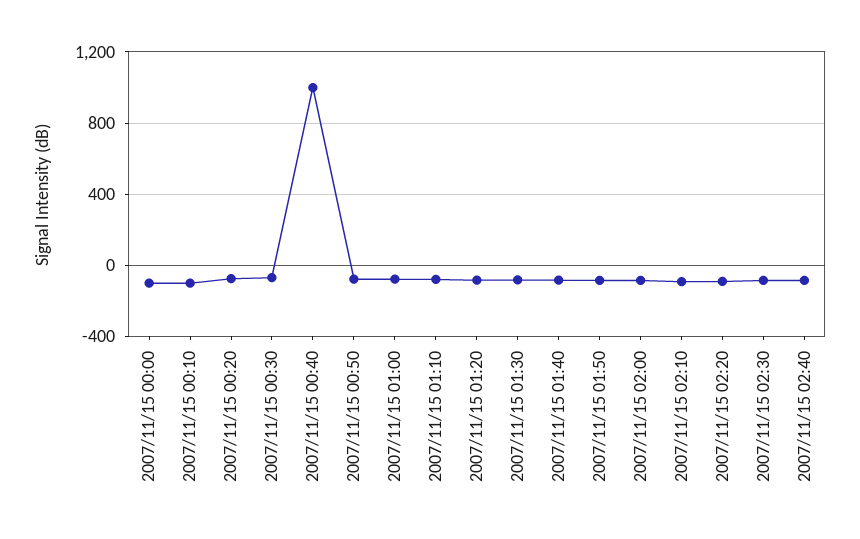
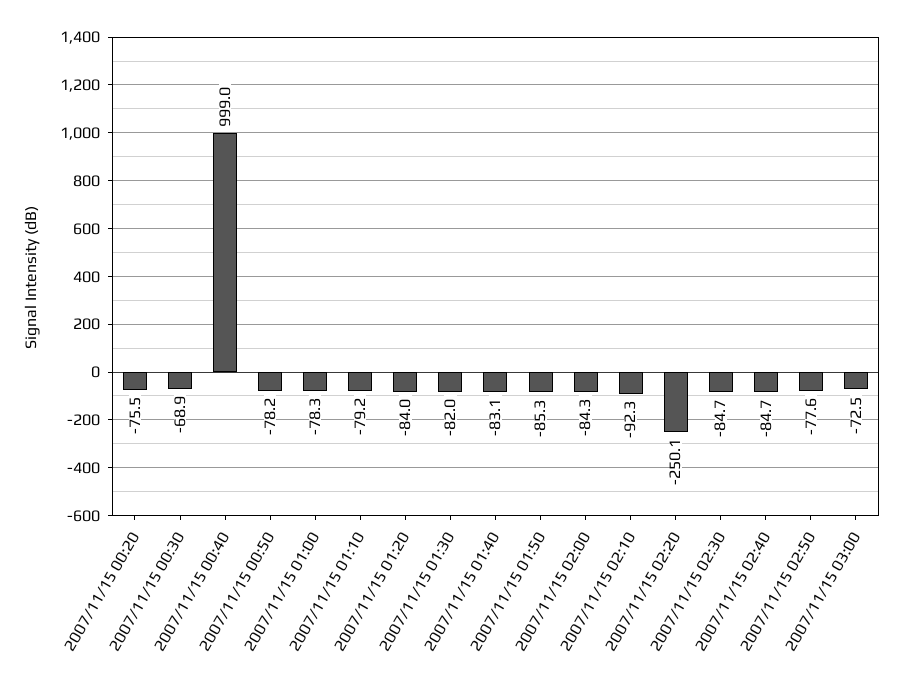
2007/11/15 00:00: -100 -> none
2007/11/15 00:10: -100 -> none
2007/11/15 02:20: -100 -> -250.1
2007/11/15 02:50: none -> -77.6
2007/11/15 03:00: none -> -72.5

